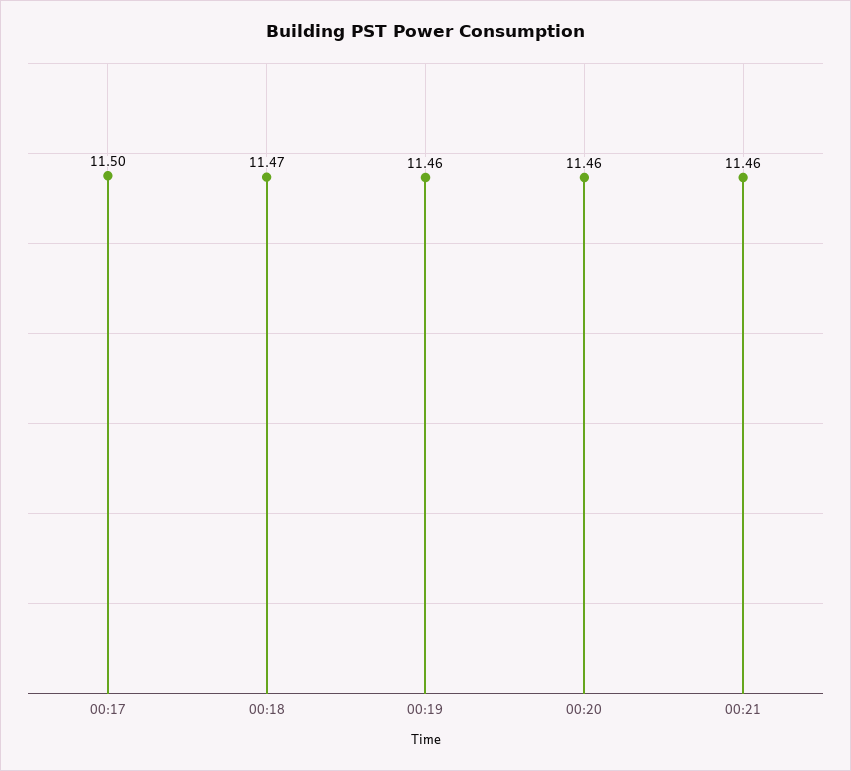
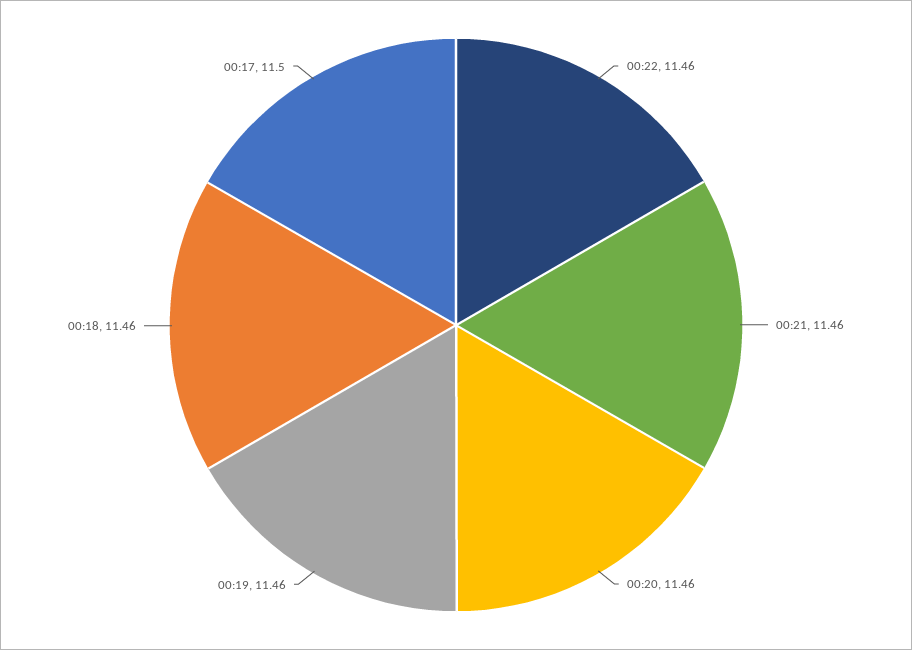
00:18: 11.47 -> 11.46
00:22: none -> 11.46

